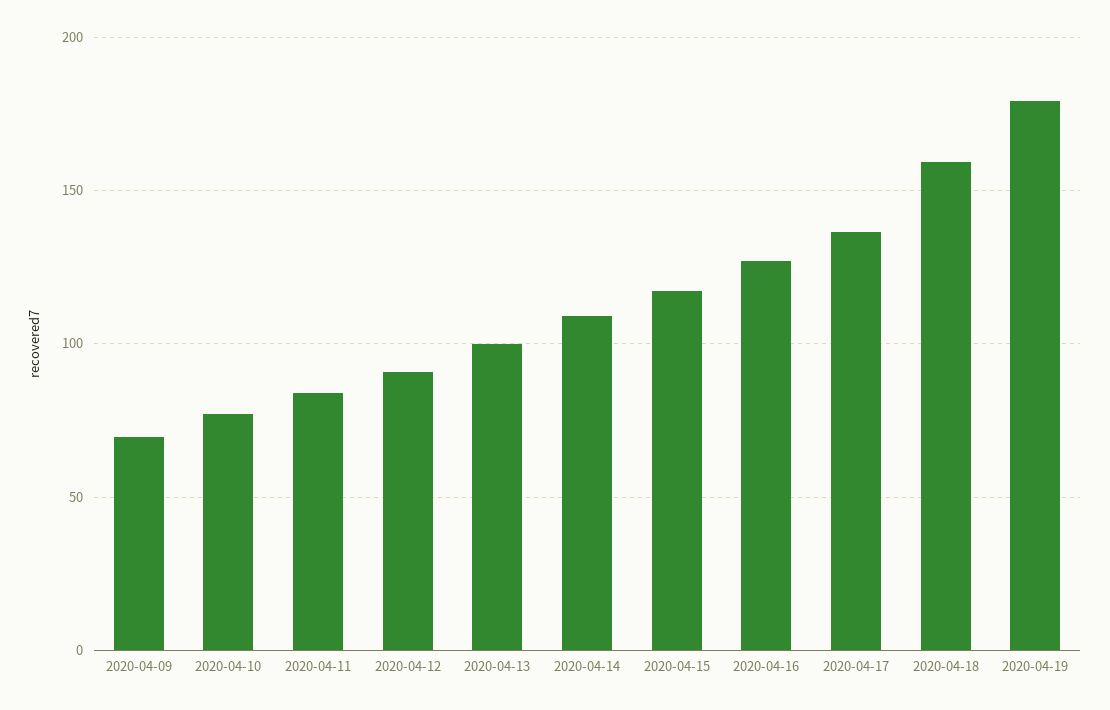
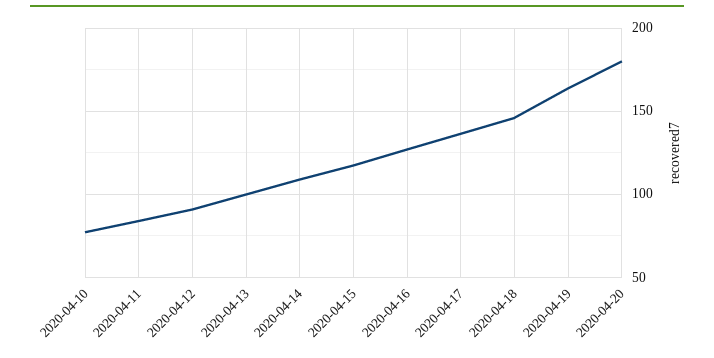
2020-04-09: 70 -> none
2020-04-18: 160 -> 145
2020-04-19: 180 -> 165
2020-04-20: none -> 180

